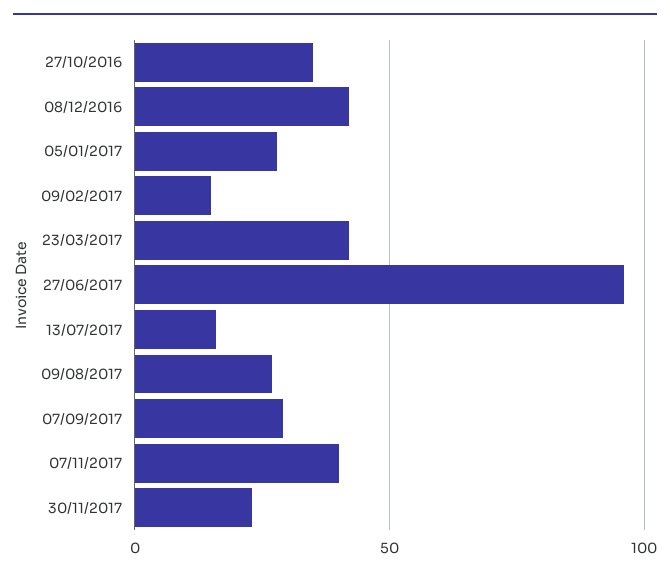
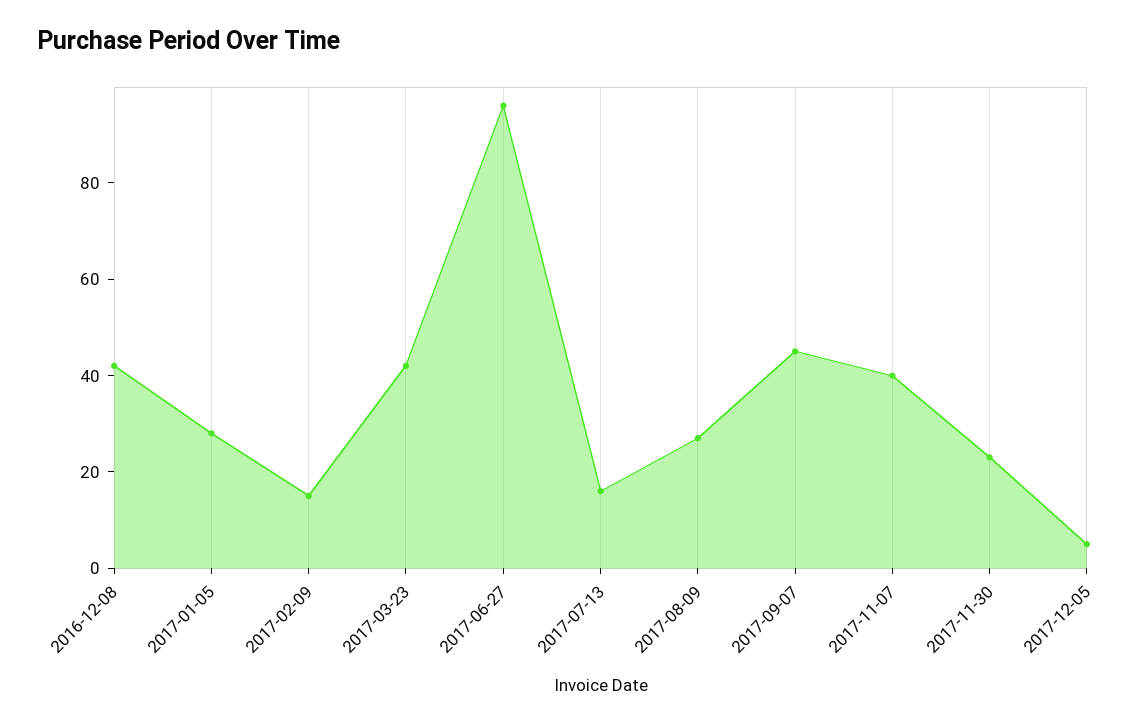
27/10/2016: 35 -> none
07/09/2017: 30 -> 45
2017-12-05: none -> 5

